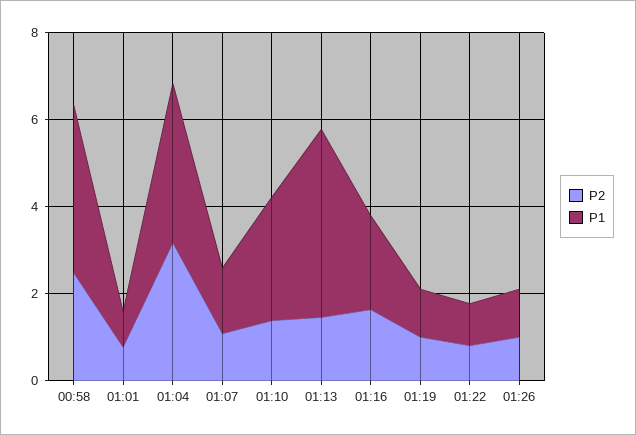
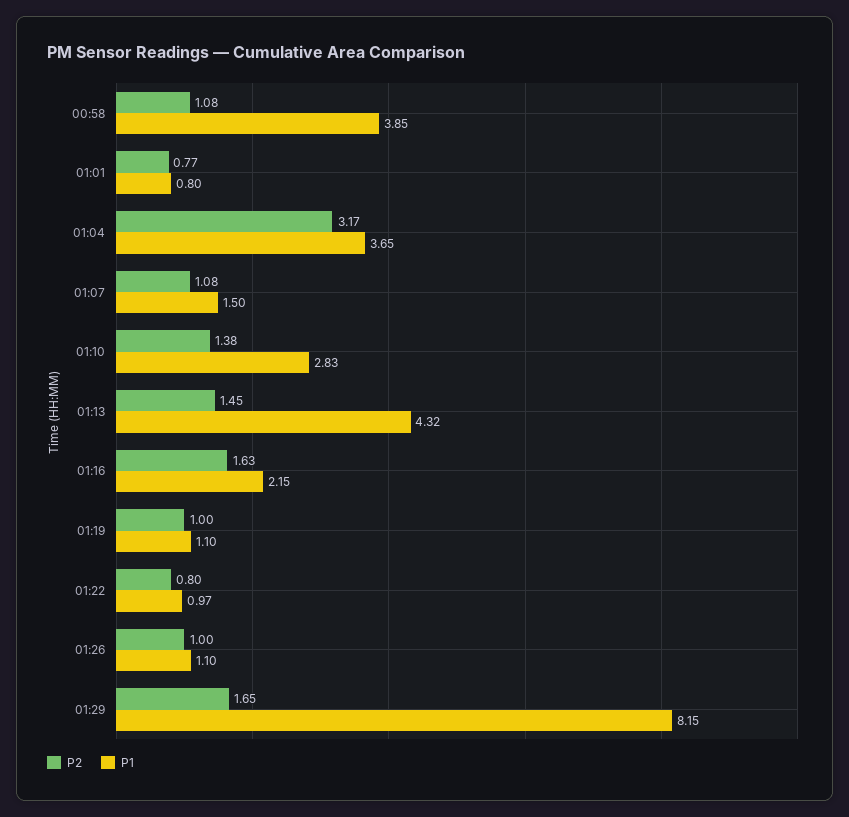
P2, 00:58: 2.5 -> 1.08
P2, 01:29: none -> 1.65
P1, 01:29: none -> 8.15

